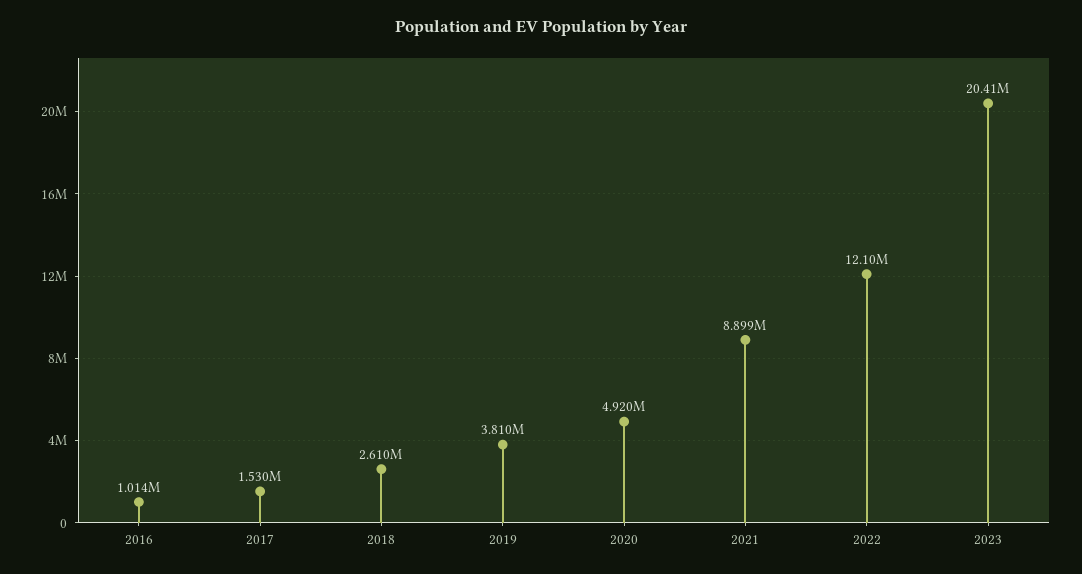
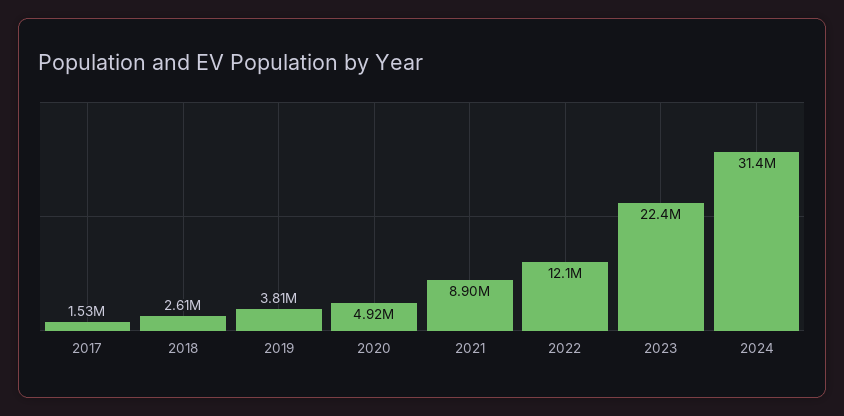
2016: 1014000 -> none
2023: 20410000 -> 22400000
2024: none -> 31400000

